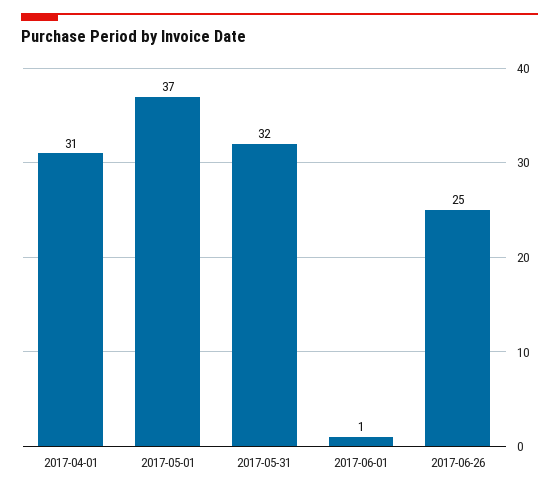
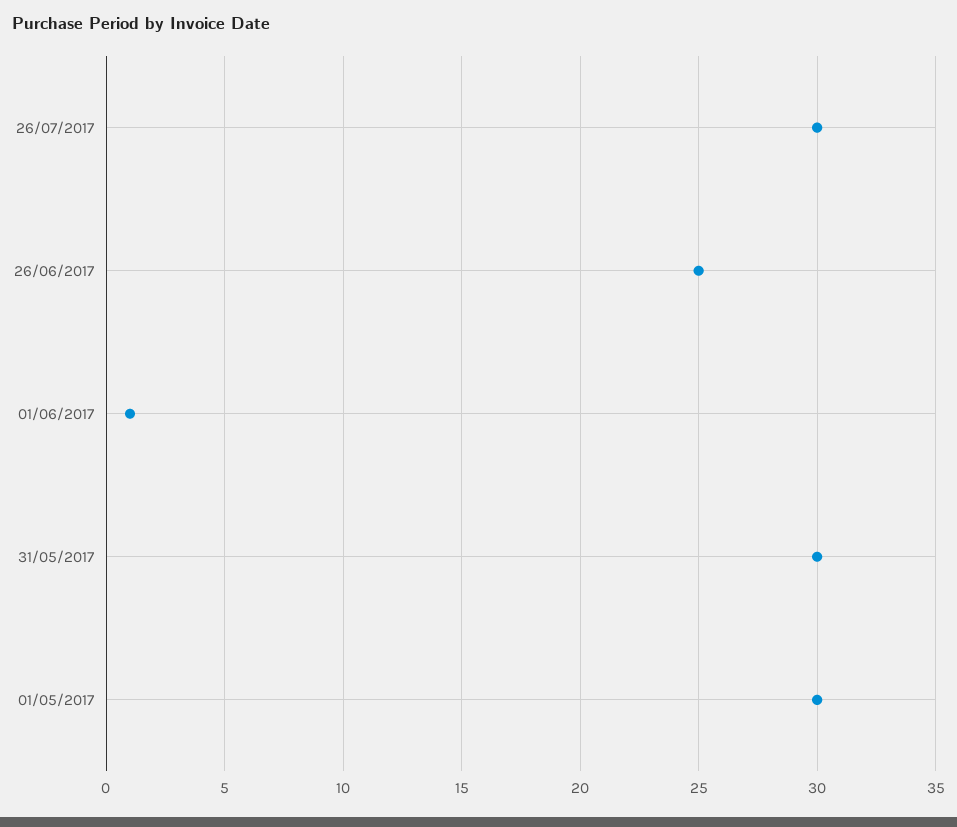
2017-04-01: 31 -> none
2017-05-01: 37 -> 30
2017-05-31: 32 -> 30
26/07/2017: none -> 30

